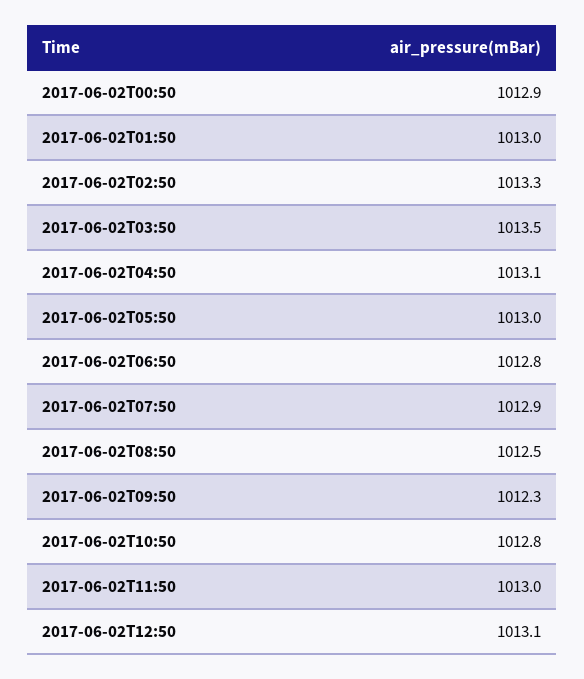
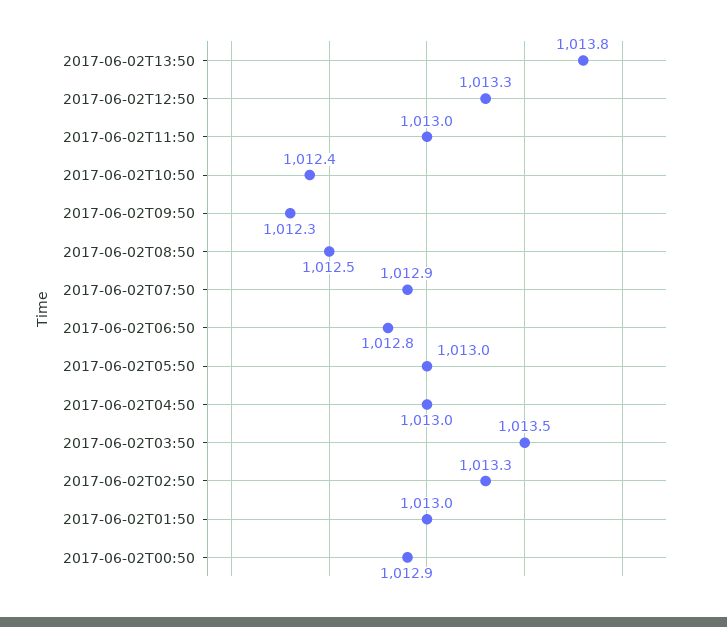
2017-06-02T04:50: 1013.1 -> 1013
2017-06-02T10:50: 1012.8 -> 1012.4
2017-06-02T12:50: 1013.1 -> 1013.3
2017-06-02T13:50: none -> 1013.8

